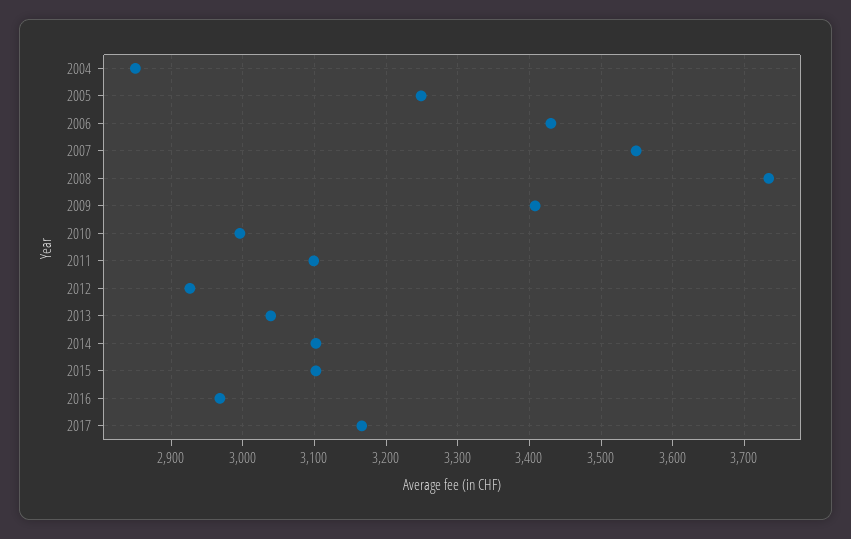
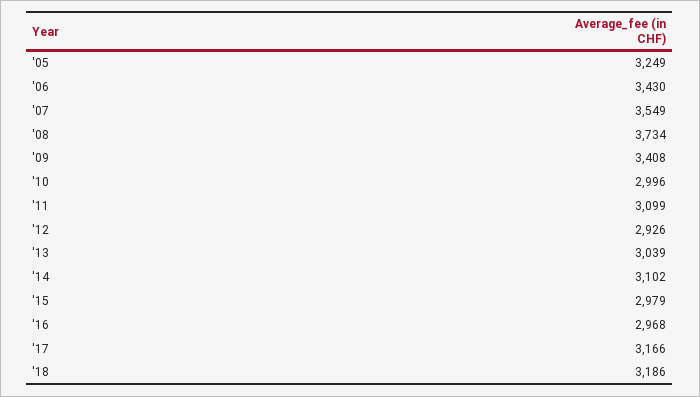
2004: 2850 -> none
2015: 3100 -> 2979
'18: none -> 3186

